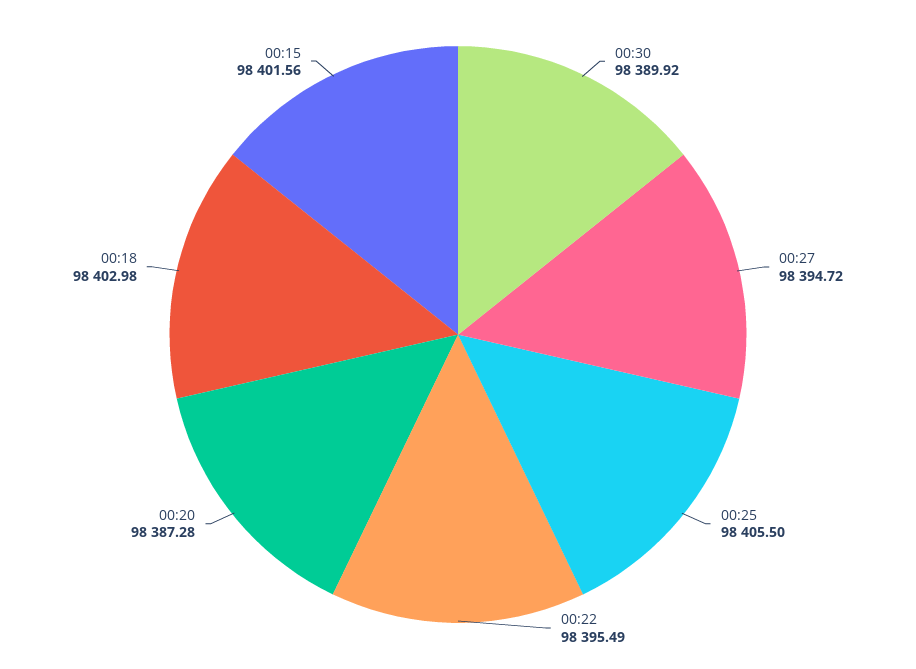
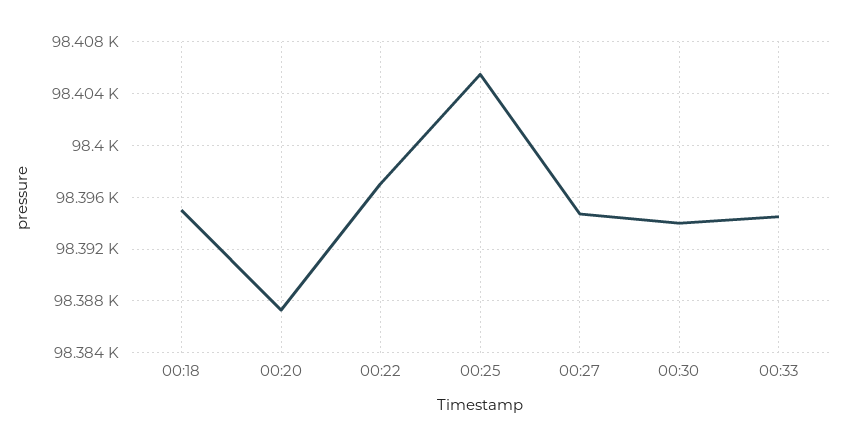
00:30: 98389.92 -> 98394
00:22: 98395.49 -> 98397
00:18: 98402.98 -> 98395
00:15: 98401.56 -> none
00:33: none -> 98394.5

